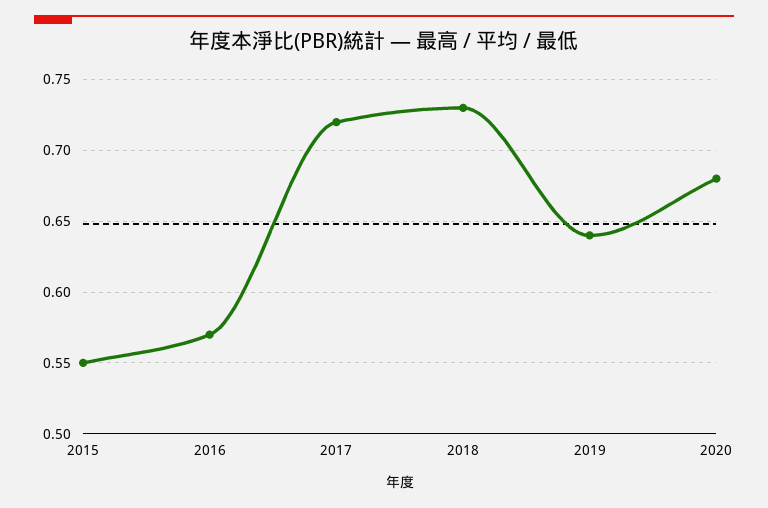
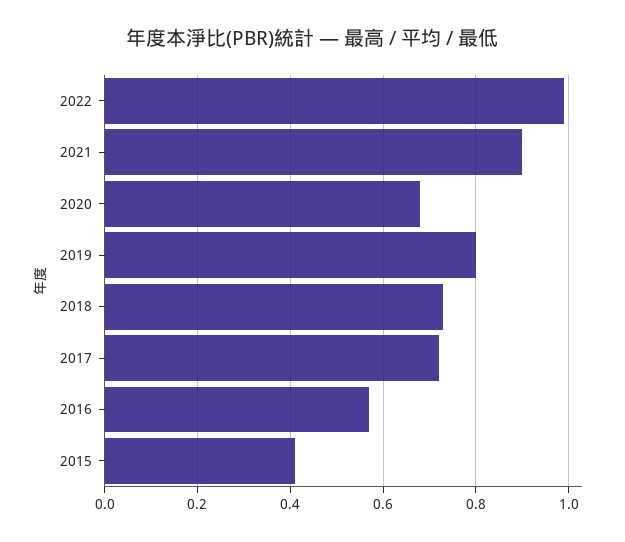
2015: 0.55 -> 0.4
2019: 0.64 -> 0.8
2022: none -> 1
2021: none -> 0.9

